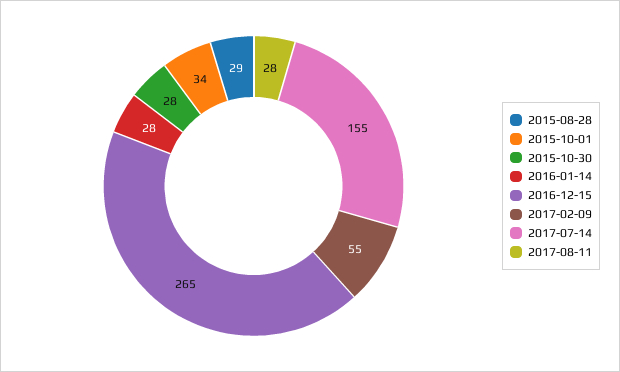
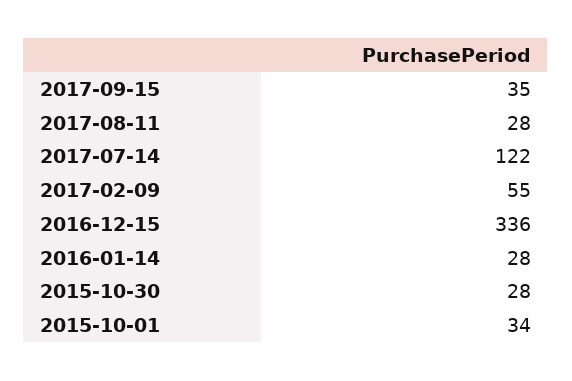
2015-08-28: 29 -> none
2016-12-15: 265 -> 336
2017-07-14: 155 -> 122
2017-09-15: none -> 35

